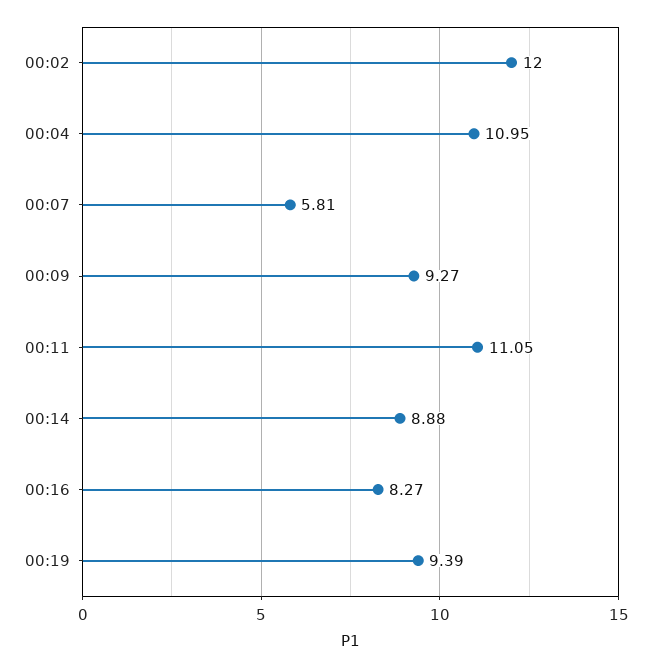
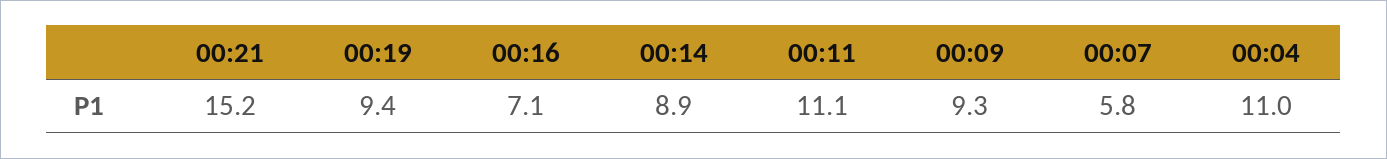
00:02: 12 -> none
00:16: 8.27 -> 7.1
00:21: none -> 15.2

